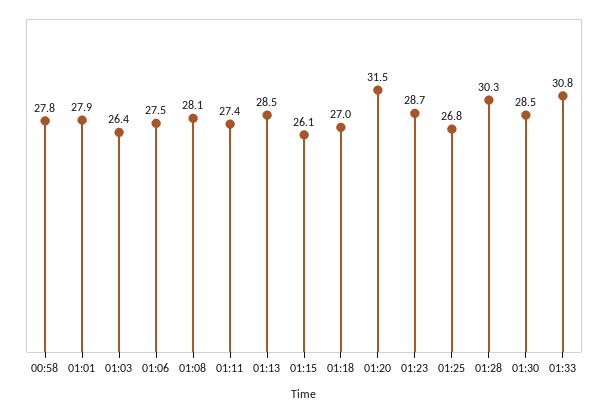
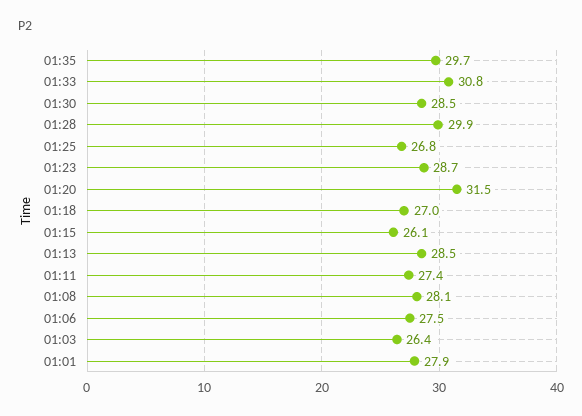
00:58: 27.8 -> none
01:28: 30.3 -> 29.9
01:35: none -> 29.7

